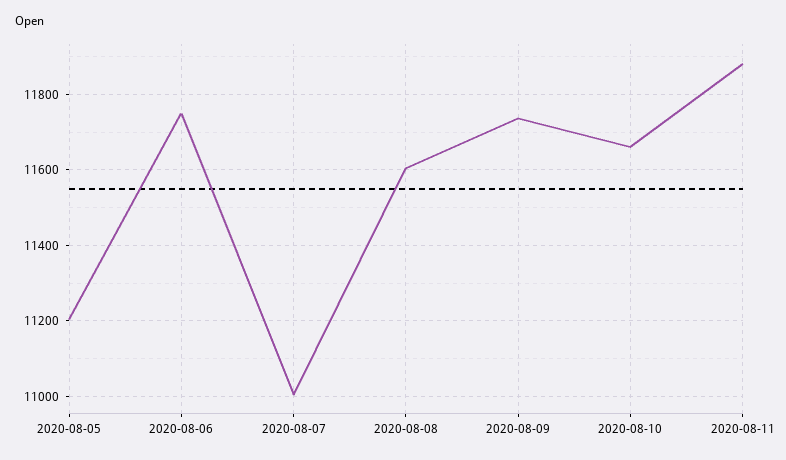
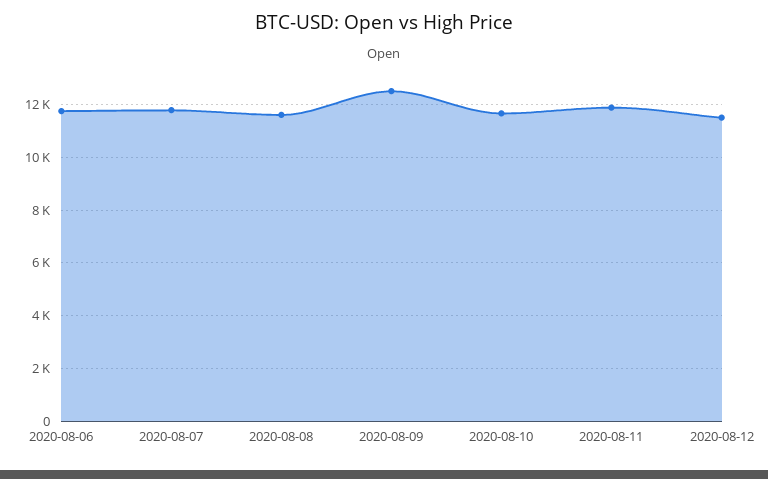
2020-08-05: 11200 -> none
2020-08-07: 11000 -> 11750
2020-08-09: 11740 -> 12500
2020-08-12: none -> 11500

